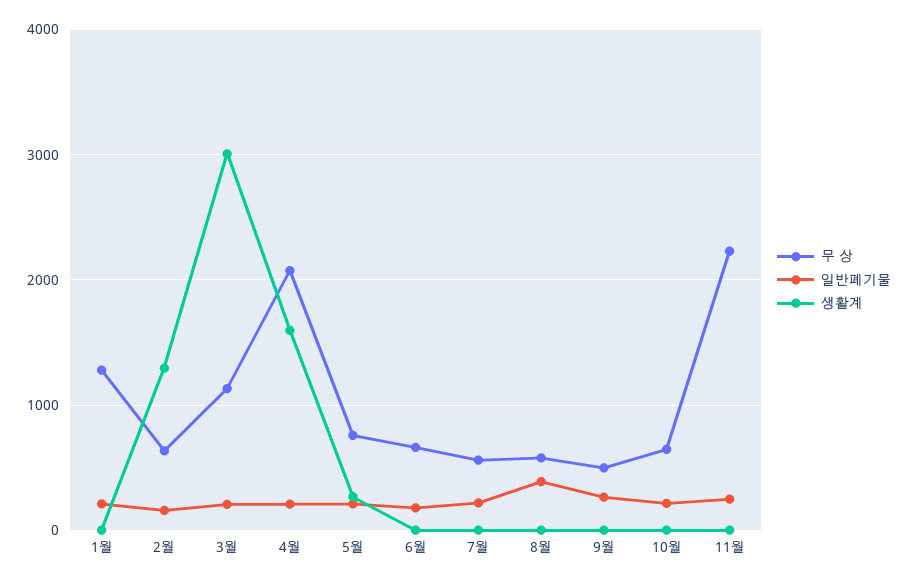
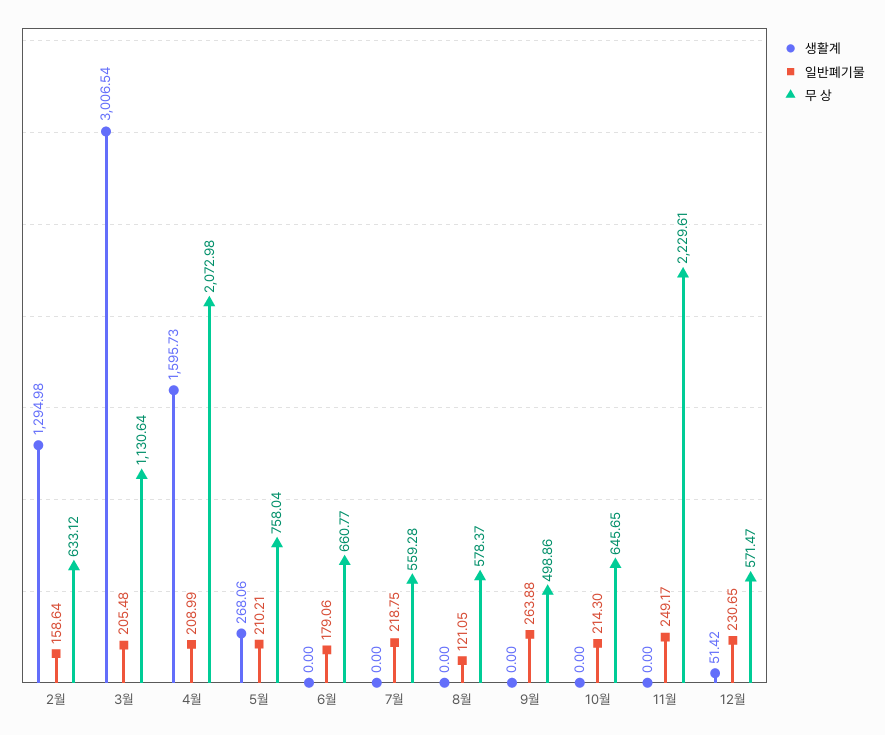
무 상, 1월: 1300 -> none
일반폐기물, 1월: 200 -> none
생활계, 1월: 0 -> none
일반폐기물, 8월: 400 -> 121.05
생활계, 12월: none -> 51.42
일반폐기물, 12월: none -> 230.65
무 상, 12월: none -> 571.47

